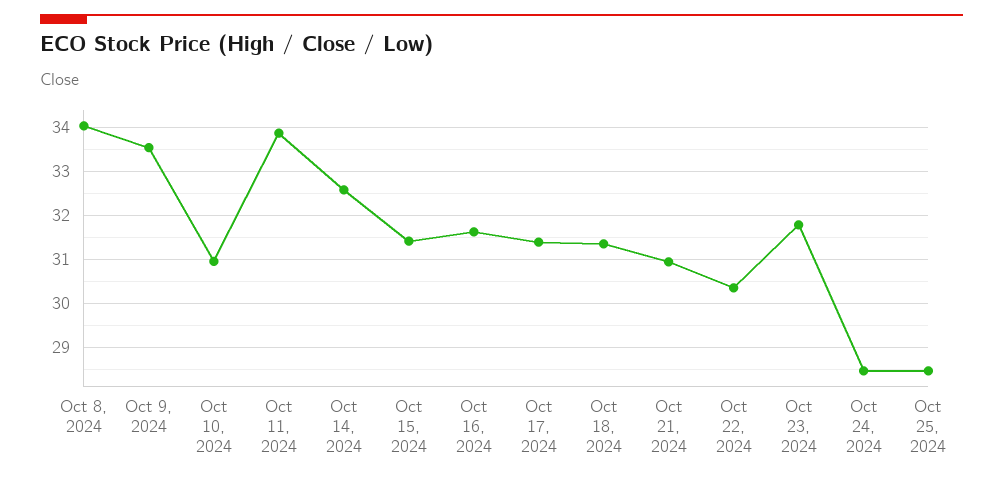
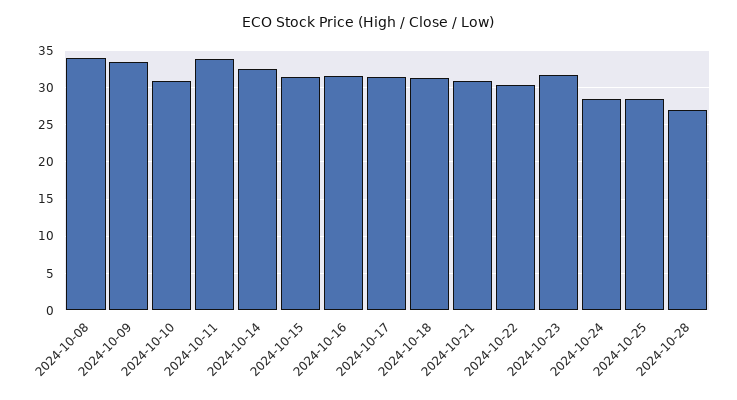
2024-10-28: none -> 27

